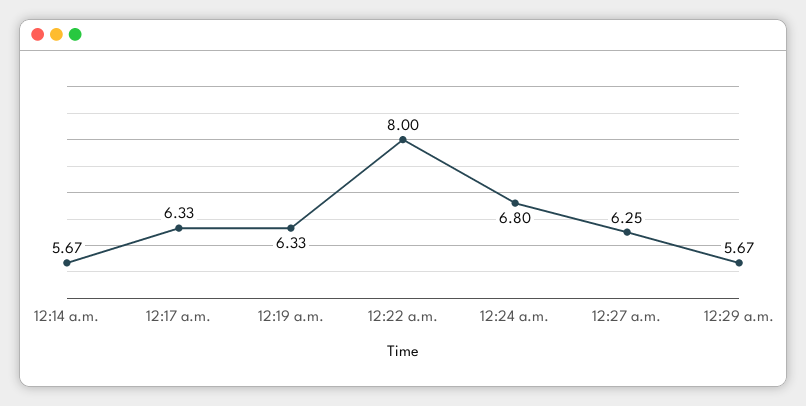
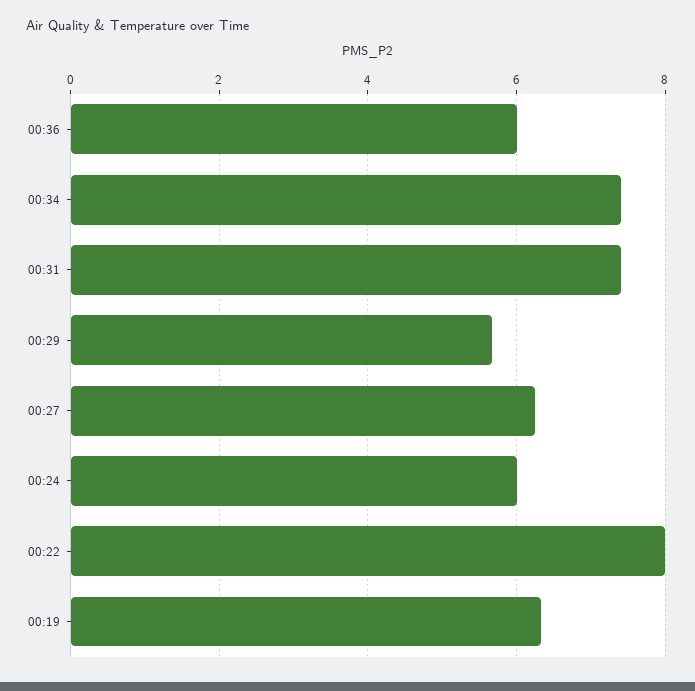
12:14 a.m.: 5.67 -> none
12:17 a.m.: 6.33 -> none
12:24 a.m.: 6.8 -> 6
00:36: none -> 6
00:34: none -> 7.4
00:31: none -> 7.4

